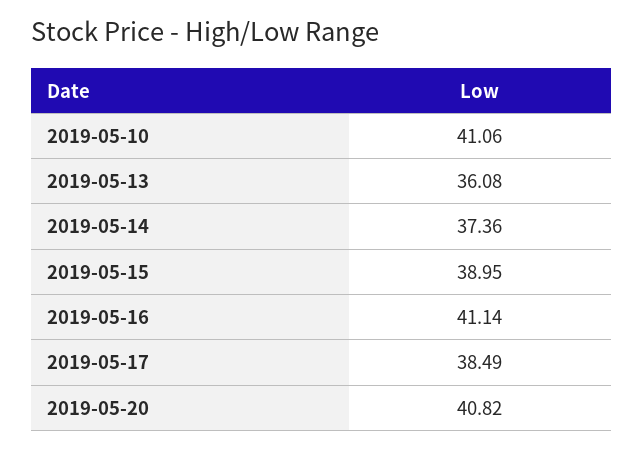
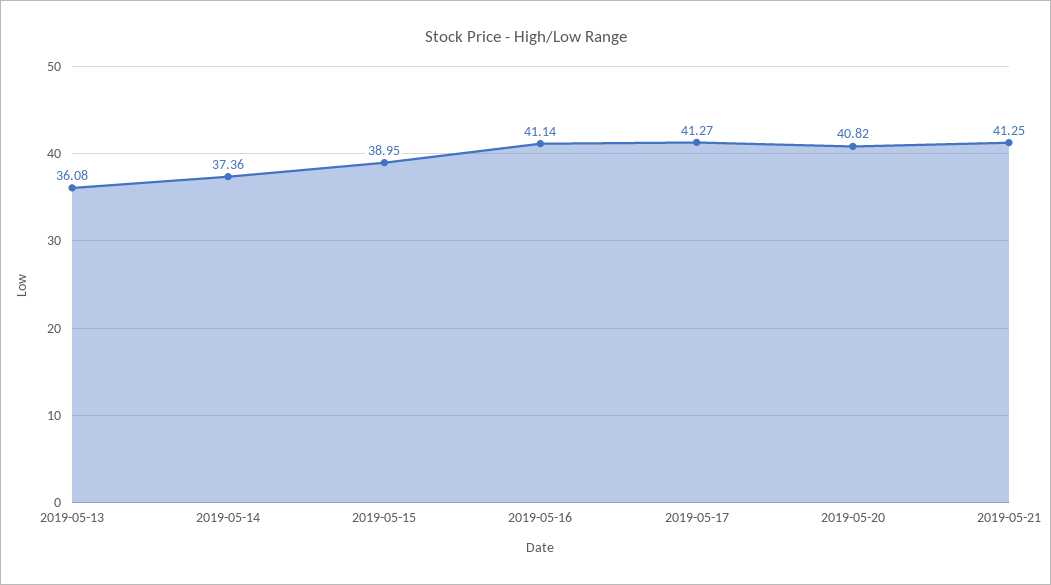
2019-05-10: 41.06 -> none
2019-05-17: 38.49 -> 41.27
2019-05-21: none -> 41.25

